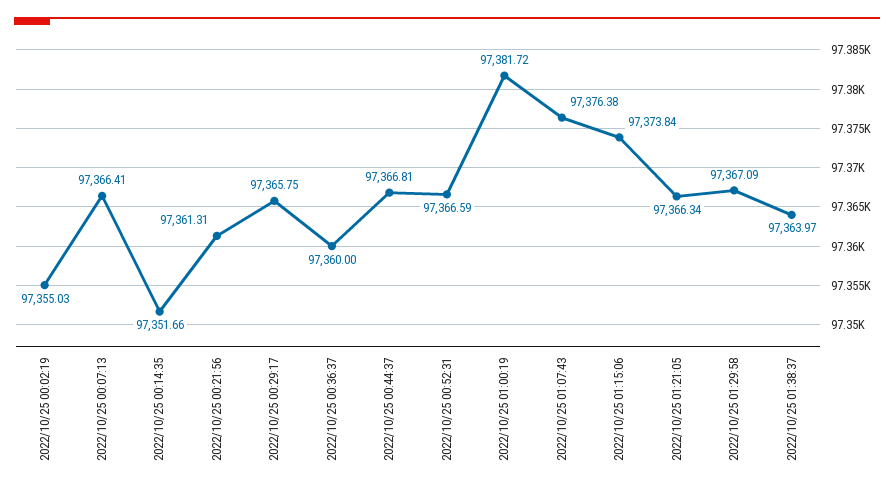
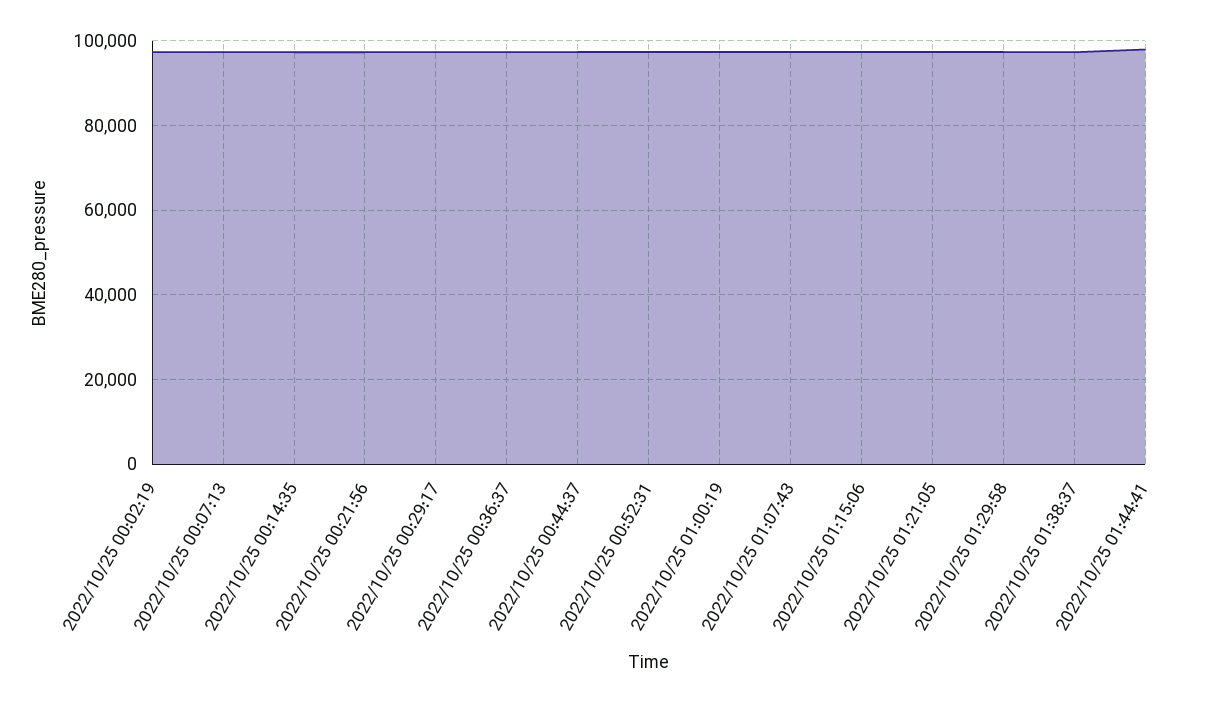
2022/10/25 01:44:41: none -> 98000

